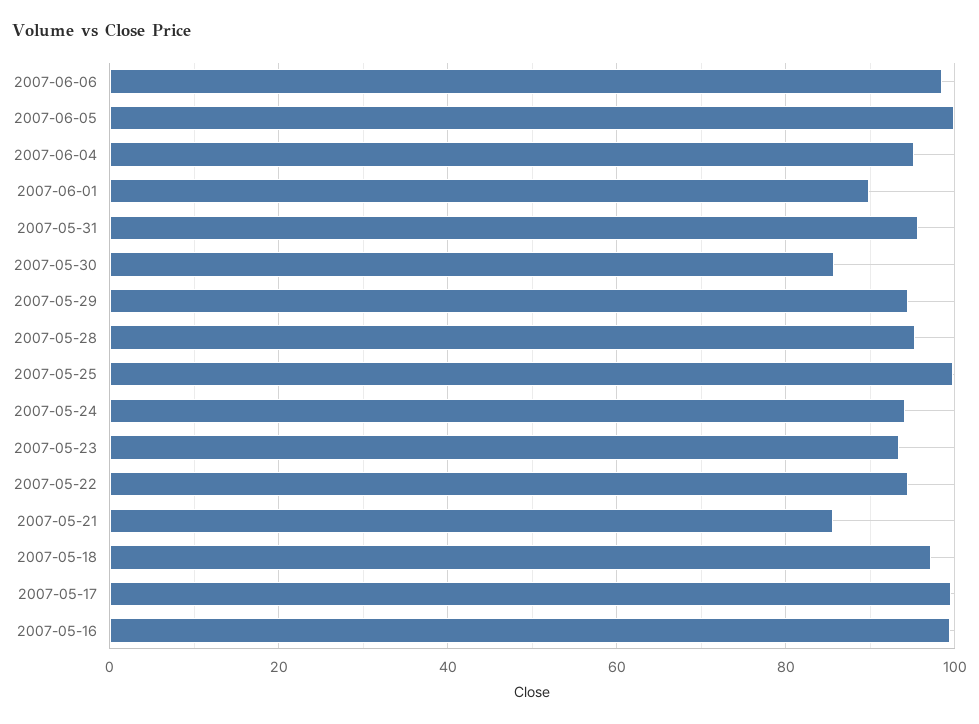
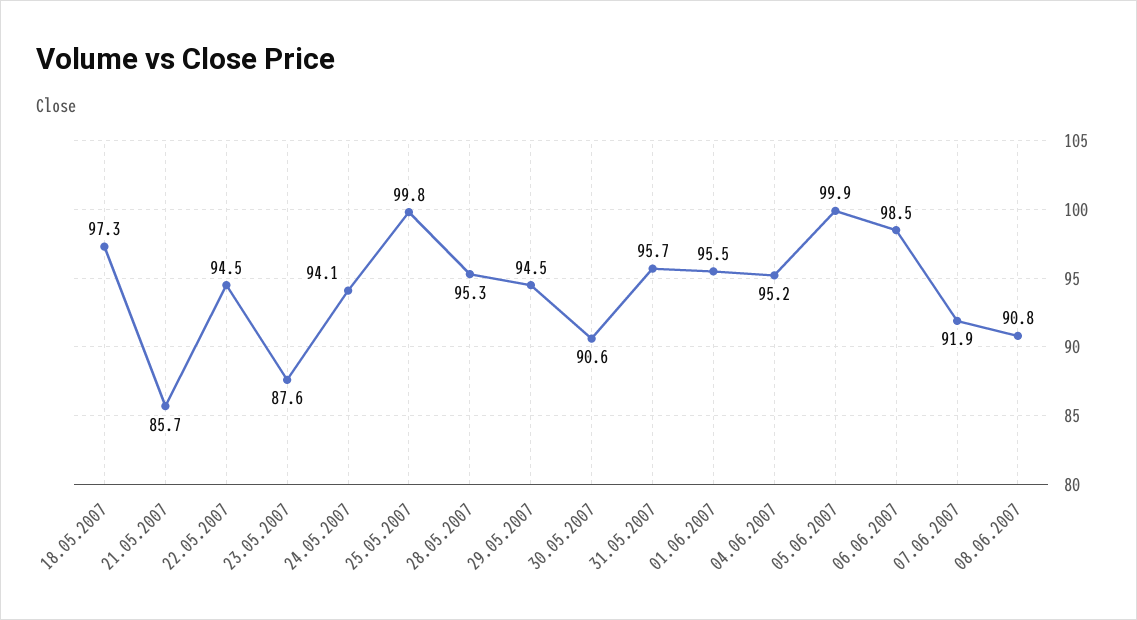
2007-06-01: 90 -> 95.5
2007-05-30: 86 -> 90.6
2007-05-23: 94 -> 87.6
2007-05-17: 100 -> none
2007-05-16: 100 -> none
07.06.2007: none -> 91.9
08.06.2007: none -> 90.8

